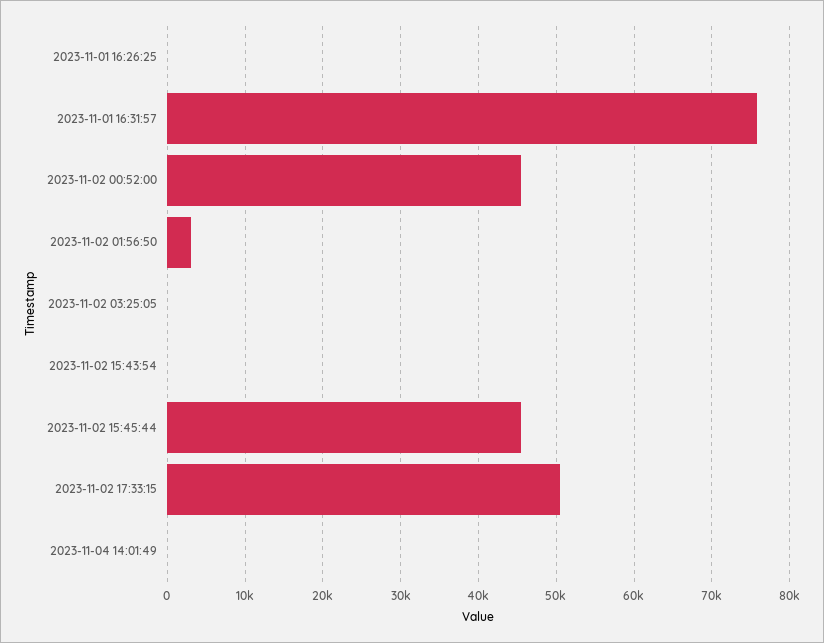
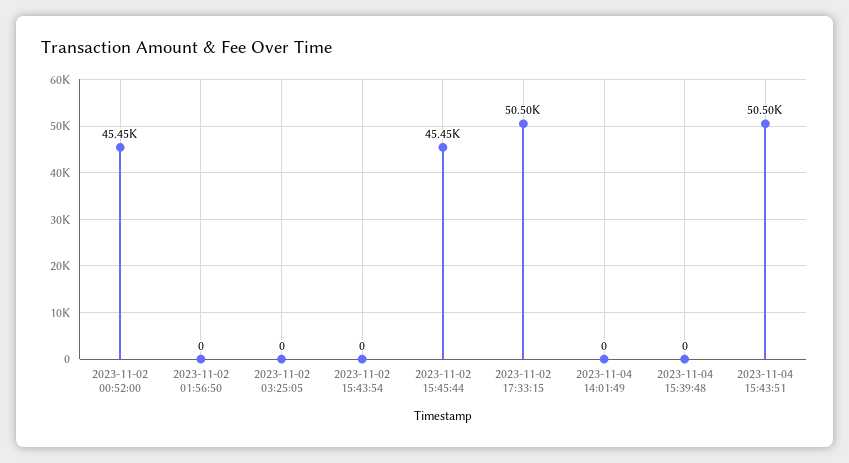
2023-11-01 16:26:25: 0 -> none
2023-11-01 16:31:57: 76000 -> none
2023-11-02 01:56:50: 3000 -> 0
2023-11-04 15:39:48: none -> 0
2023-11-04 15:43:51: none -> 50500

